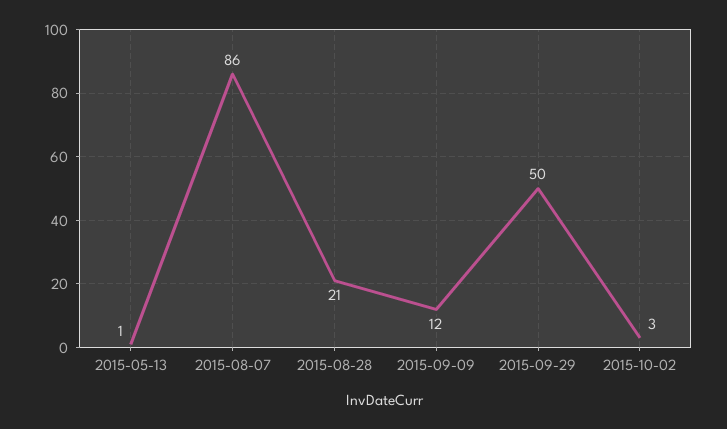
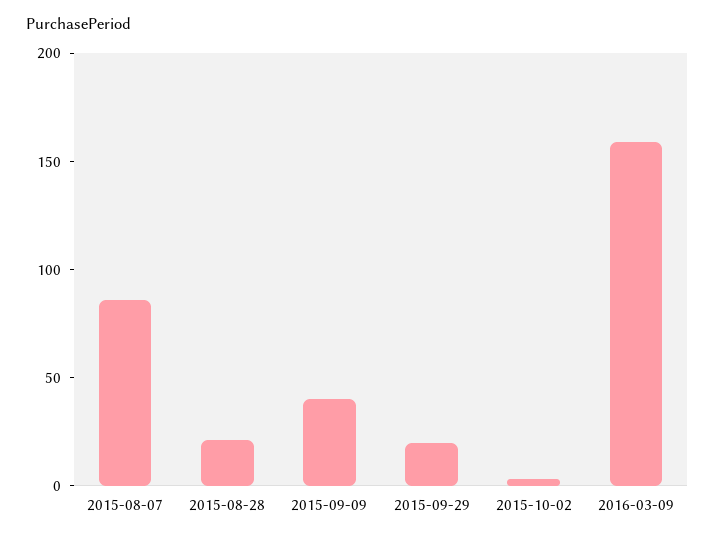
2015-05-13: 1 -> none
2015-09-09: 12 -> 40
2015-09-29: 50 -> 20
2016-03-09: none -> 160

